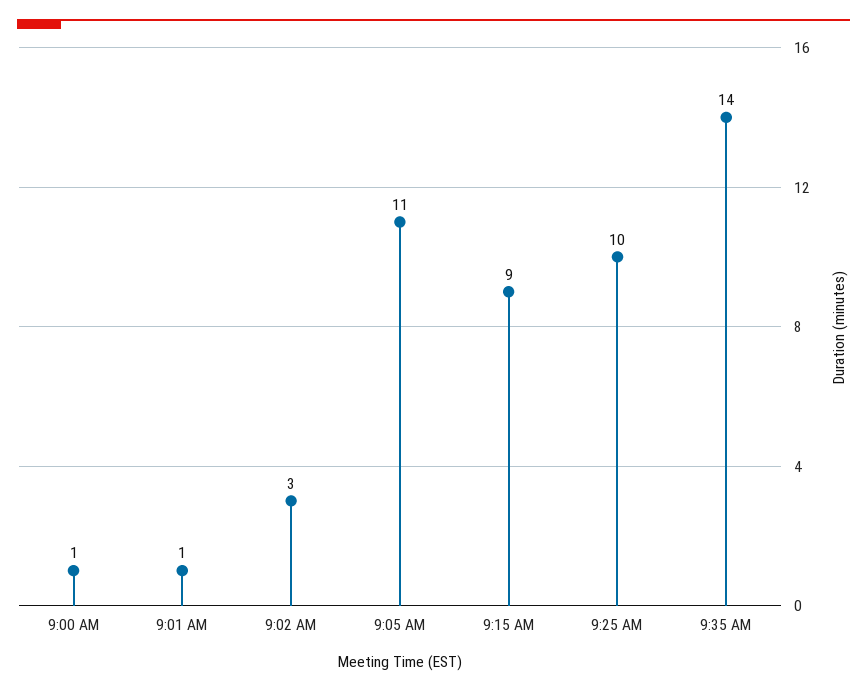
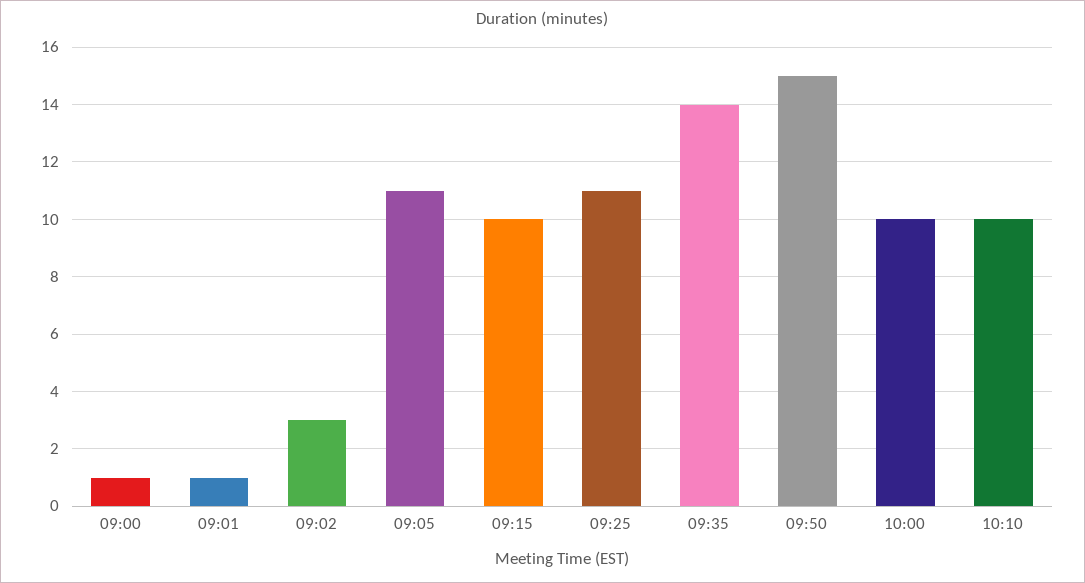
9:15 AM: 9 -> 10
9:25 AM: 10 -> 11
09:50: none -> 15
10:00: none -> 10
10:10: none -> 10

